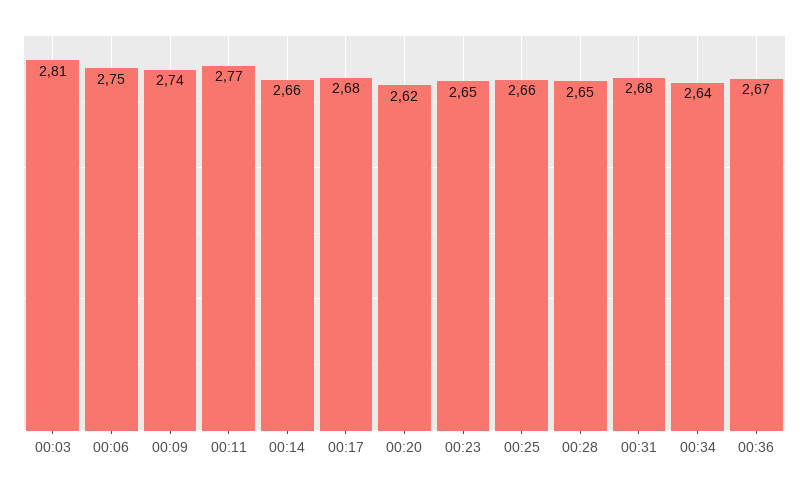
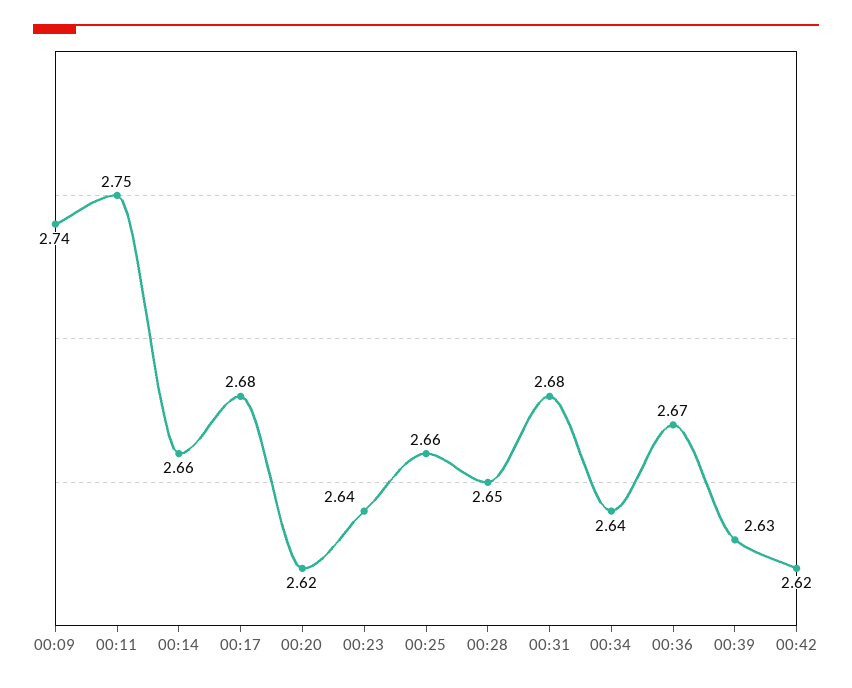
00:03: 2.81 -> none
00:06: 2.75 -> none
00:11: 2.77 -> 2.75
00:23: 2.65 -> 2.64
00:39: none -> 2.63
00:42: none -> 2.62

